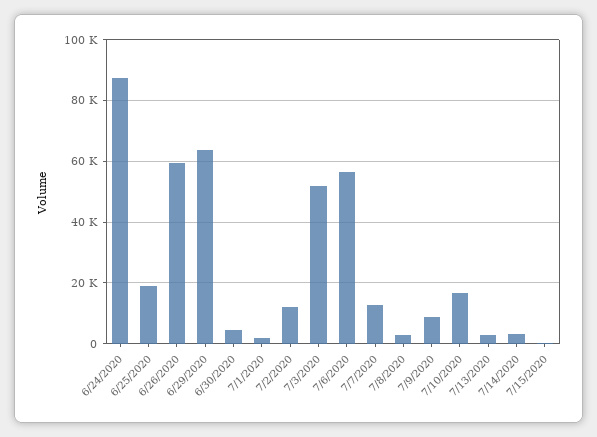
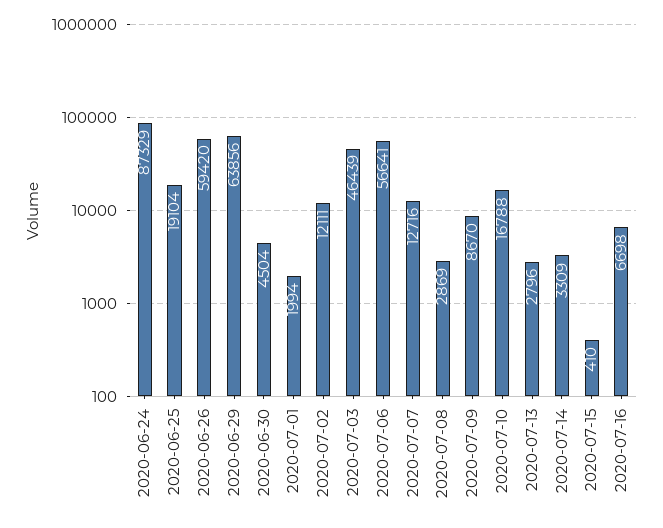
7/3/2020: 52000 -> 46439
2020-07-16: none -> 6698

